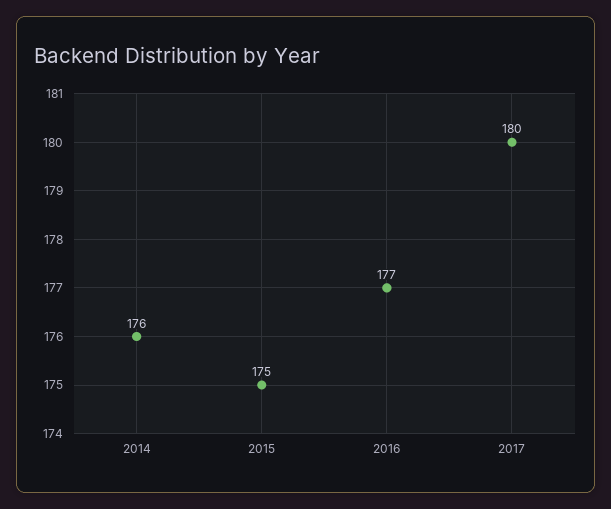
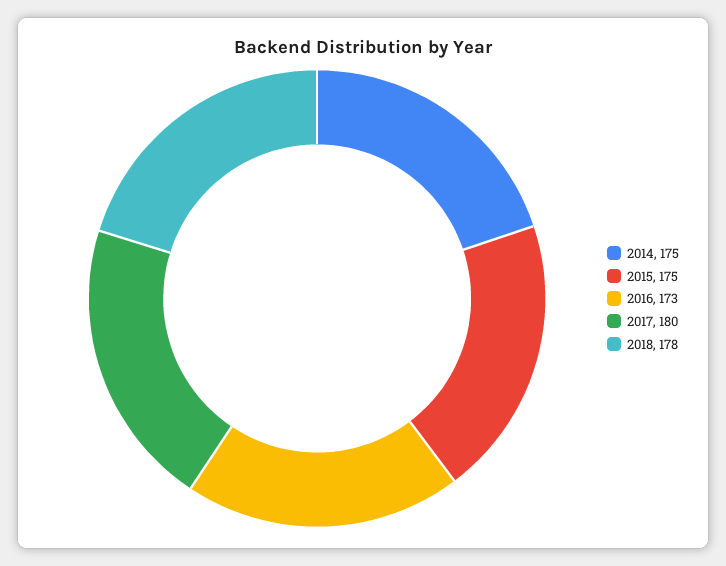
2014: 176 -> 175
2016: 177 -> 173
2018: none -> 178

